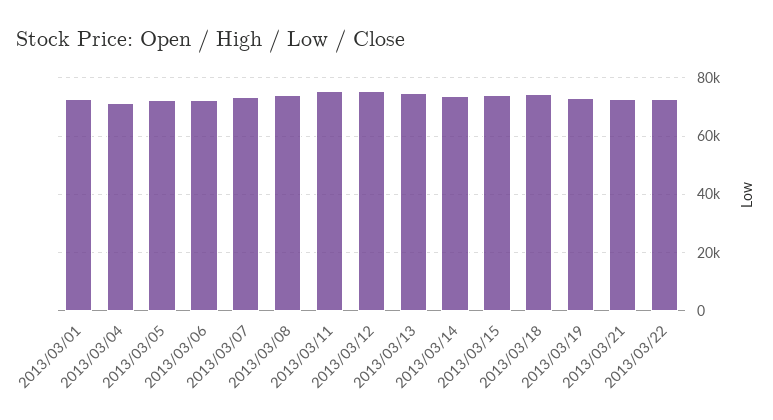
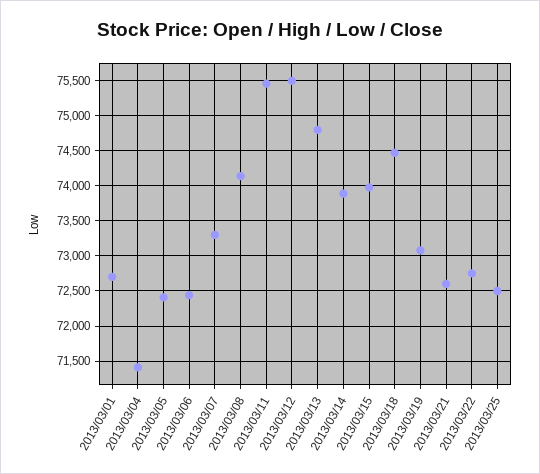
2013/03/25: none -> 72500

